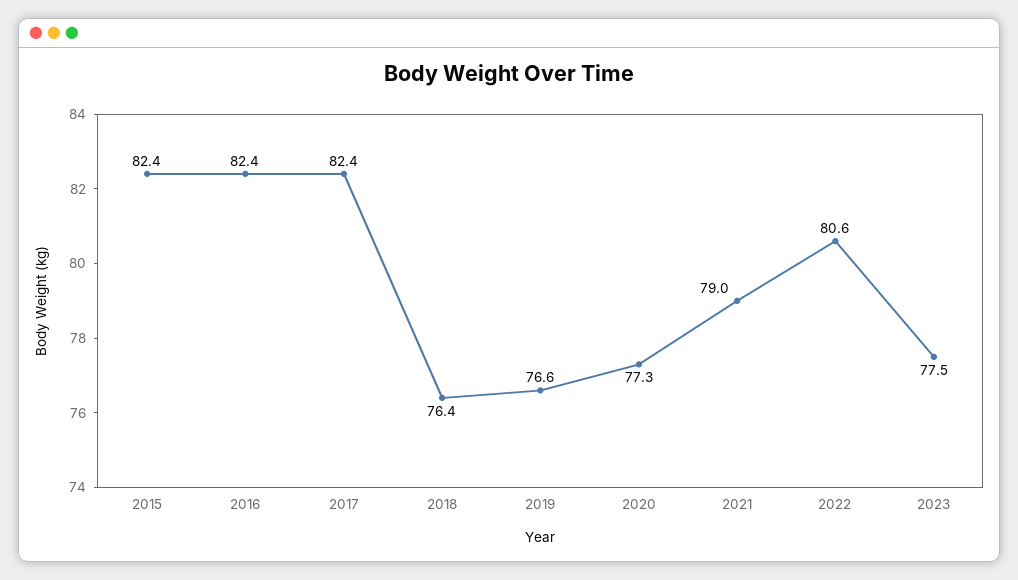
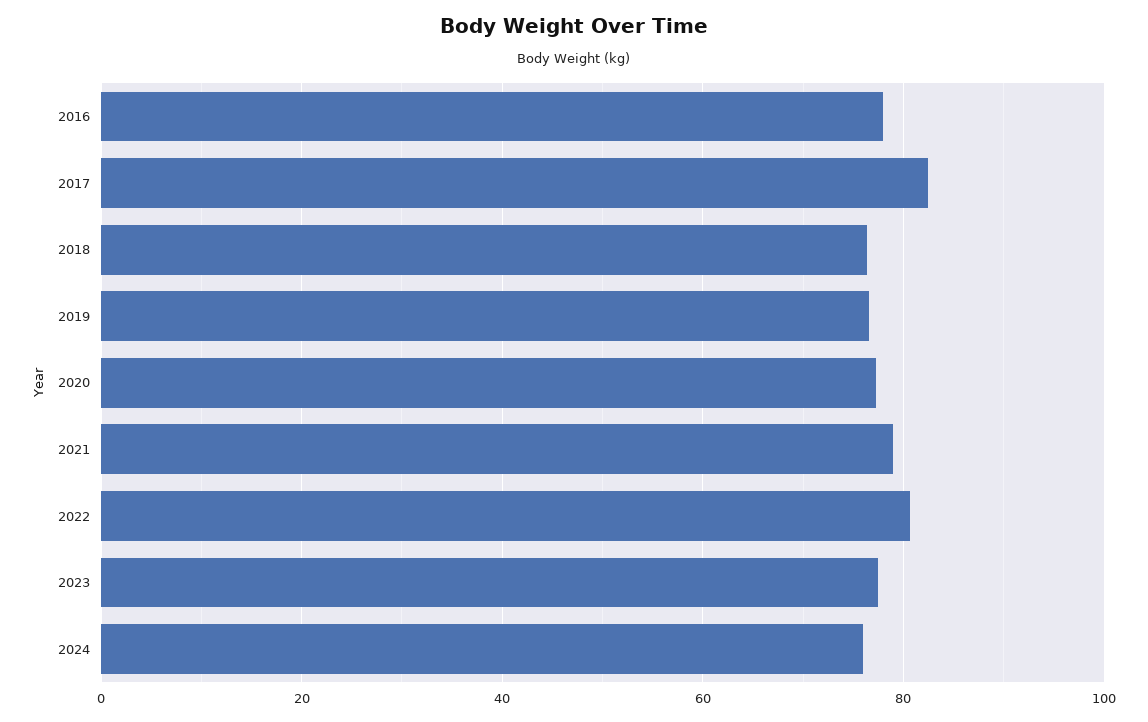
2015: 82.4 -> none
2016: 82.4 -> 78
2024: none -> 76

